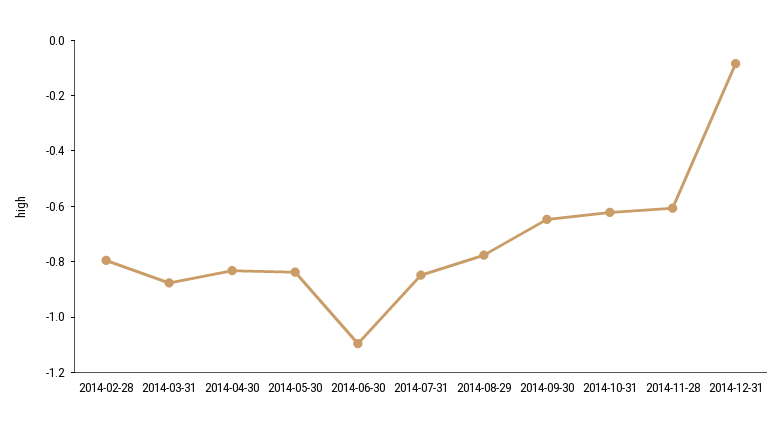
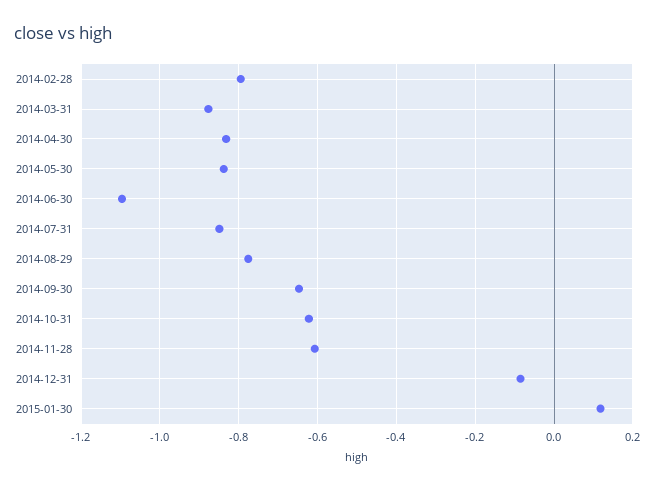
2015-01-30: none -> 0.12

